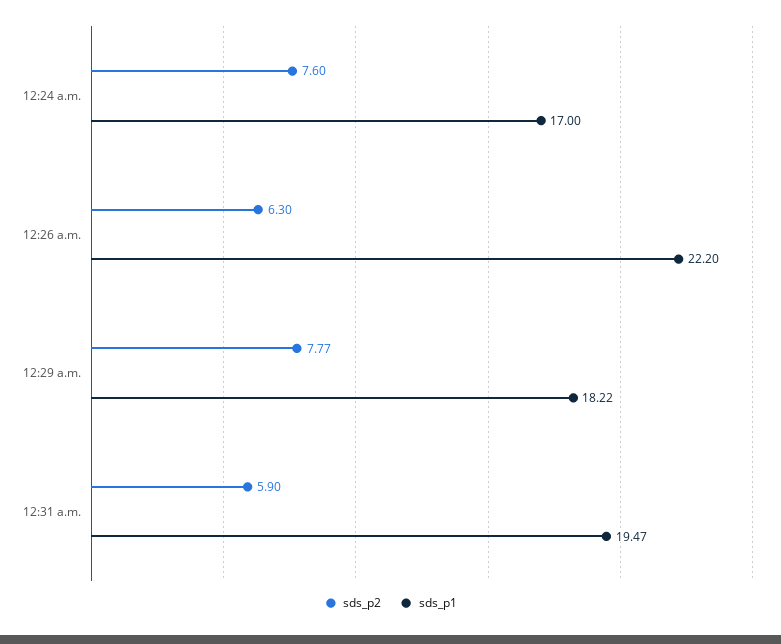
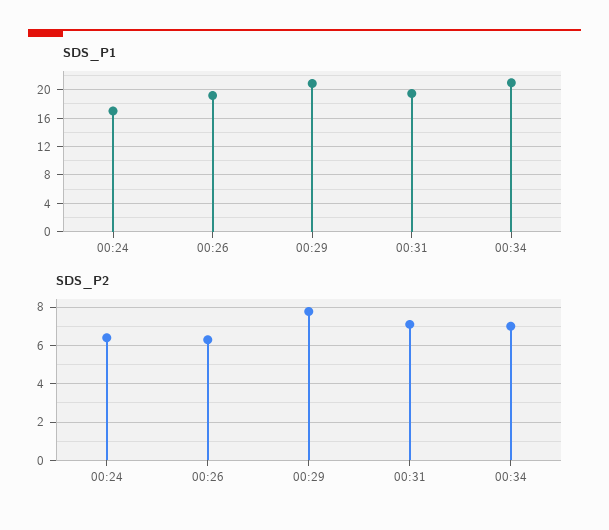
sds_p2, 12:24 a.m.: 7.6 -> 6.5
sds_p1, 12:26 a.m.: 22.2 -> 19
sds_p1, 12:29 a.m.: 18.22 -> 21
sds_p2, 12:31 a.m.: 5.9 -> 7
sds_p1, 00:34: none -> 21
sds_p2, 00:34: none -> 7

